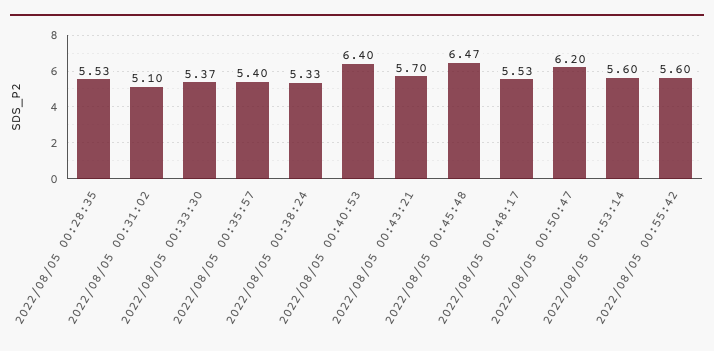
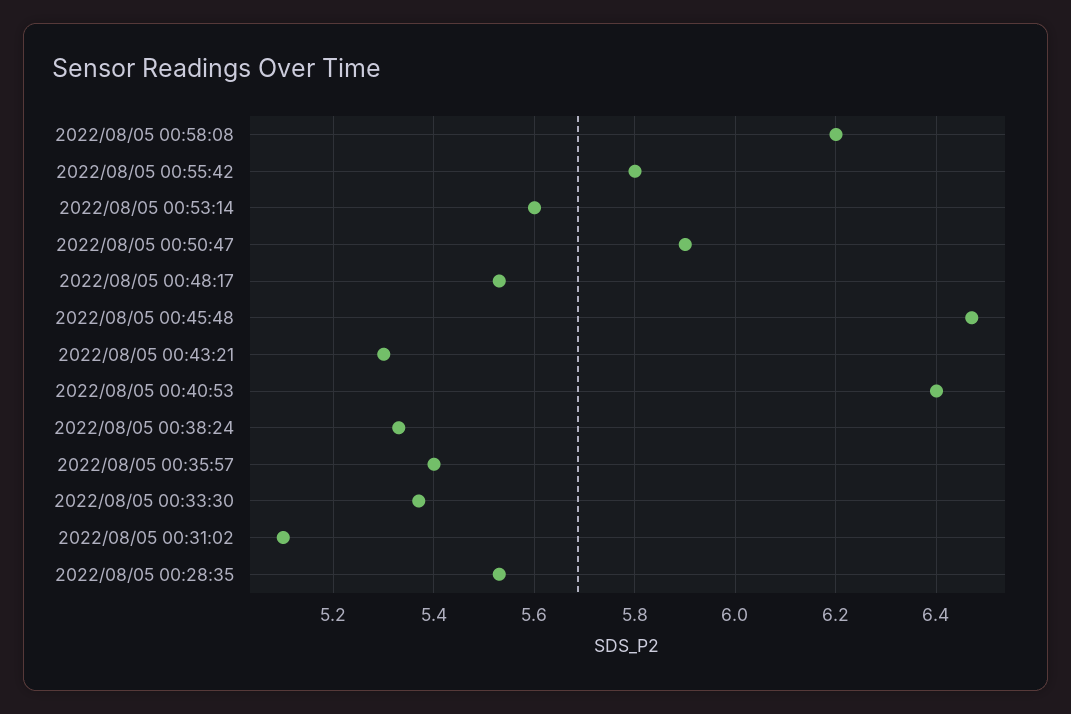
2022/08/05 00:43:21: 5.7 -> 5.3
2022/08/05 00:50:47: 6.2 -> 5.9
2022/08/05 00:55:42: 5.6 -> 5.8
2022/08/05 00:58:08: none -> 6.2

